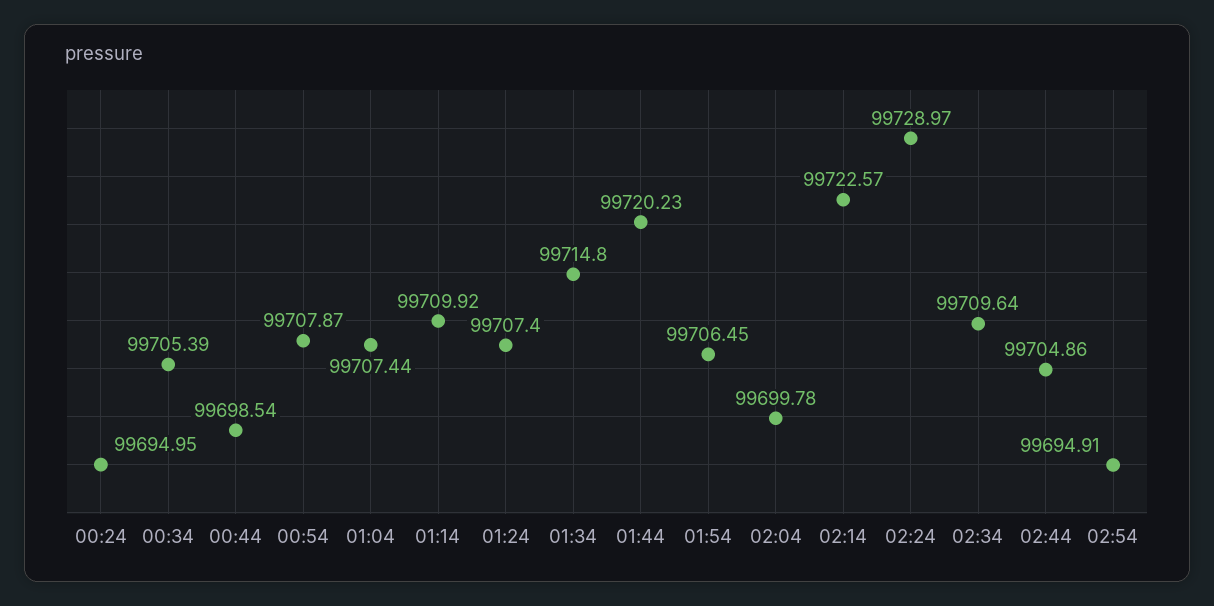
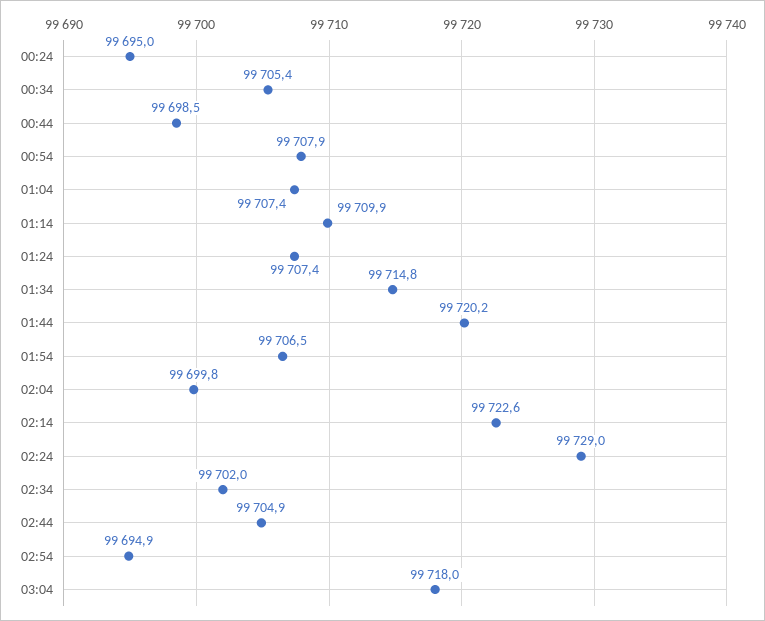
02:34: 99709.64 -> 99702
03:04: none -> 99718

